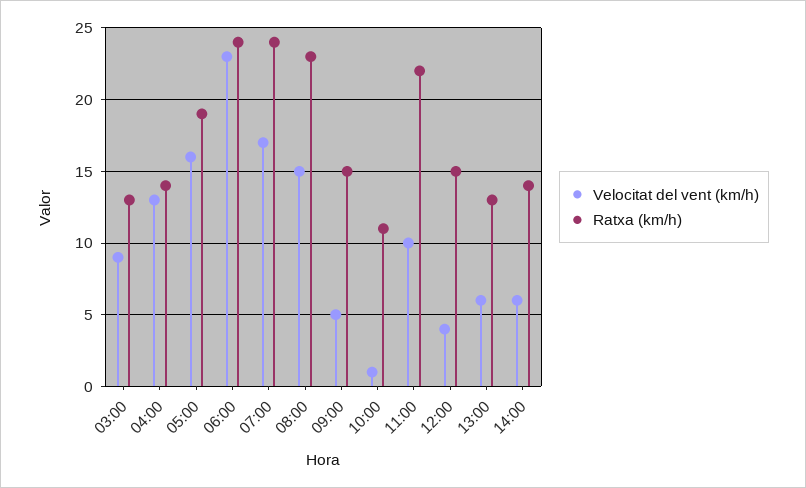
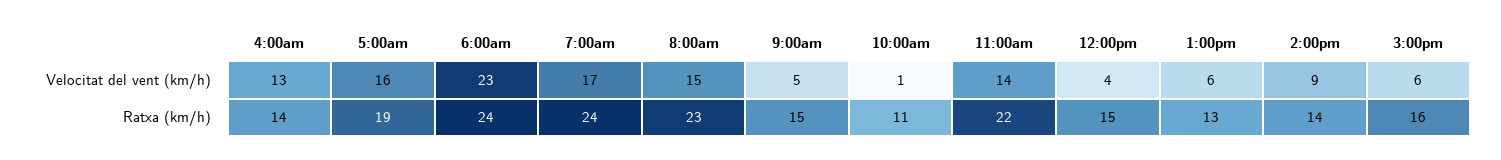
Velocitat del vent (km/h), 03:00: 9 -> none
Ratxa (km/h), 03:00: 13 -> none
Velocitat del vent (km/h), 11:00: 10 -> 14
Velocitat del vent (km/h), 14:00: 6 -> 9
Velocitat del vent (km/h), 3:00pm: none -> 6
Ratxa (km/h), 3:00pm: none -> 16

